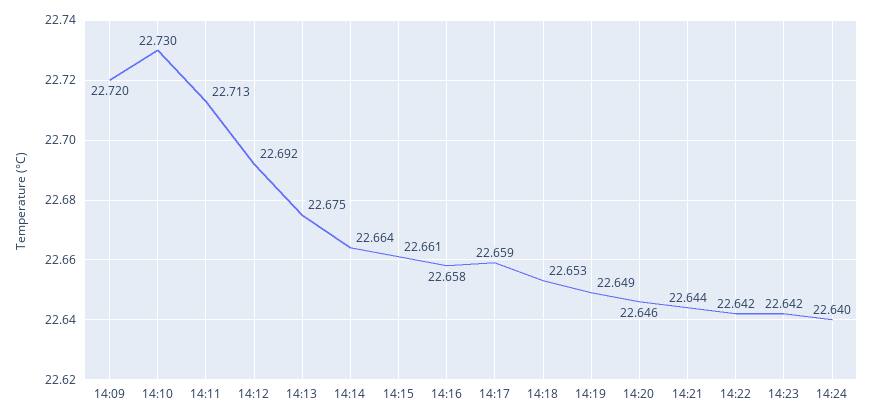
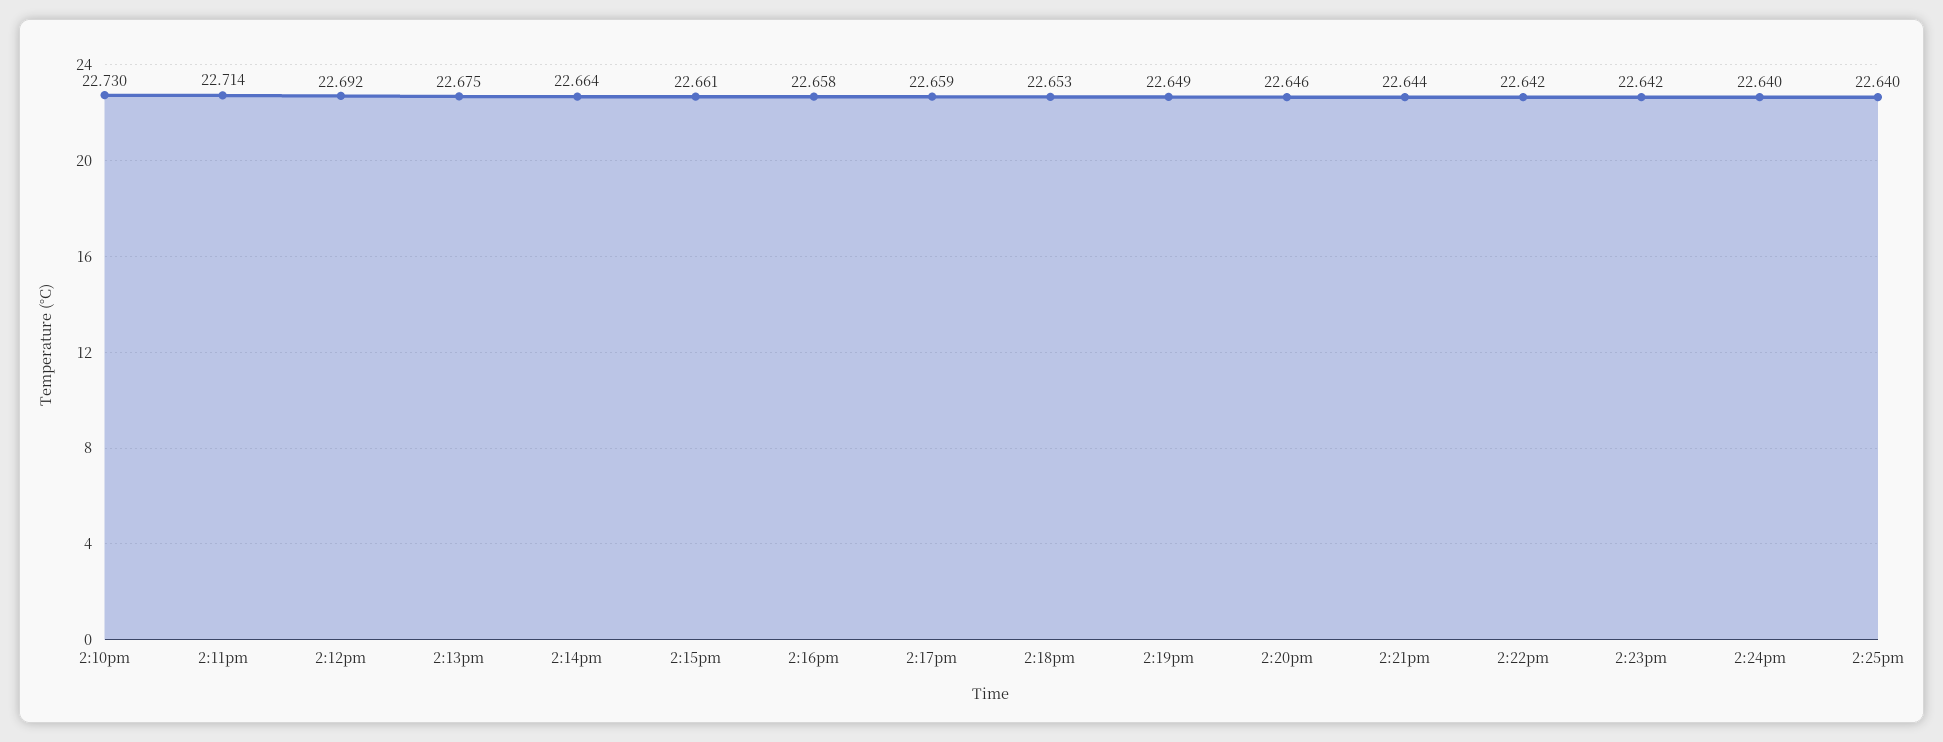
14:09: 22.72 -> none
14:11: 22.713 -> 22.714
2:25pm: none -> 22.64

